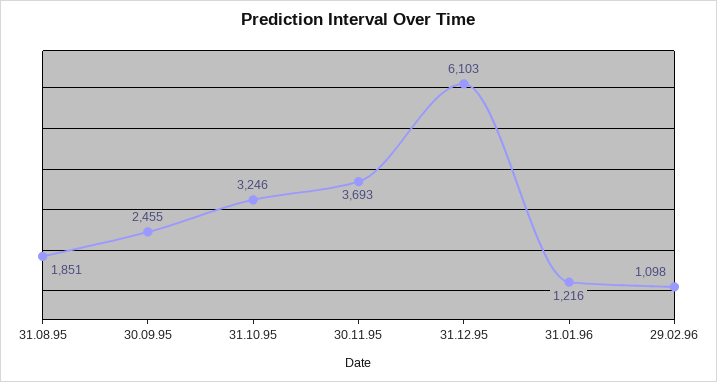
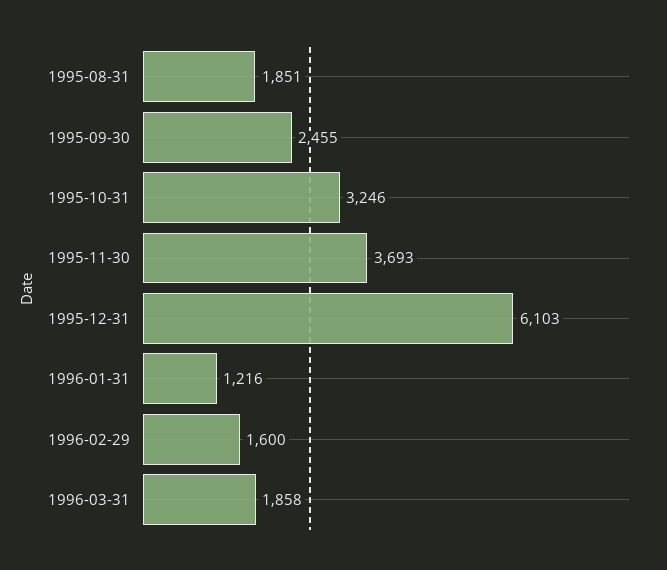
29.02.96: 1098 -> 1600
1996-03-31: none -> 1858

